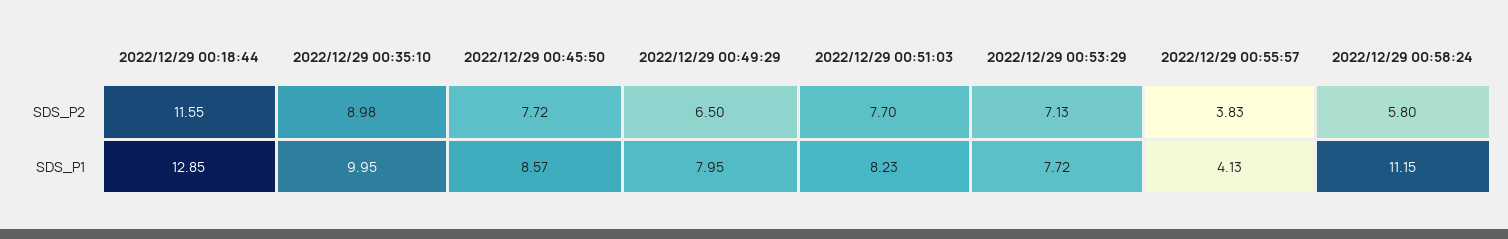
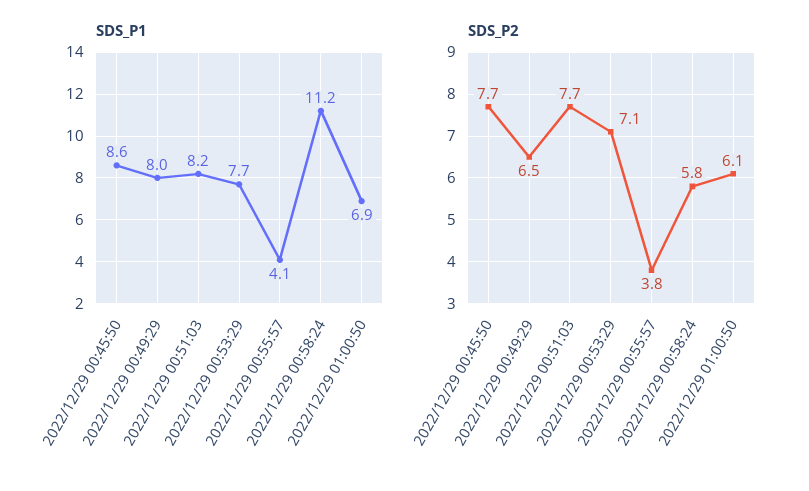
SDS_P2, 2022/12/29 00:18:44: 11.55 -> none
SDS_P2, 2022/12/29 00:35:10: 8.98 -> none
SDS_P1, 2022/12/29 00:18:44: 12.85 -> none
SDS_P1, 2022/12/29 00:35:10: 9.95 -> none
SDS_P1, 2022/12/29 01:00:50: none -> 6.9
SDS_P2, 2022/12/29 01:00:50: none -> 6.1

